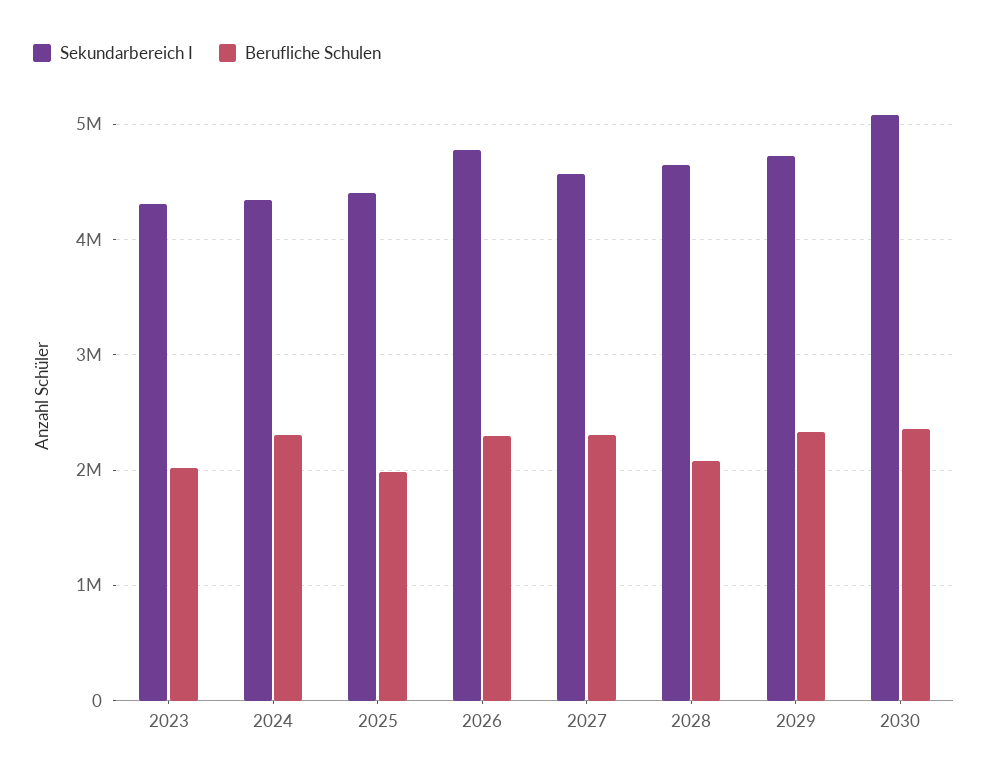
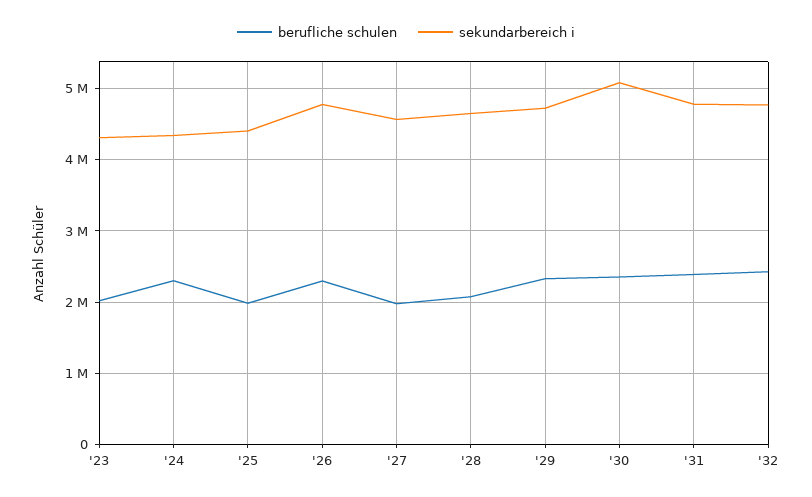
Berufliche Schulen, 2027: 2300000 -> 2000000
Berufliche Schulen, '31: none -> 2400000
Sekundarbereich I, '31: none -> 4800000
Berufliche Schulen, '32: none -> 2400000
Sekundarbereich I, '32: none -> 4800000

